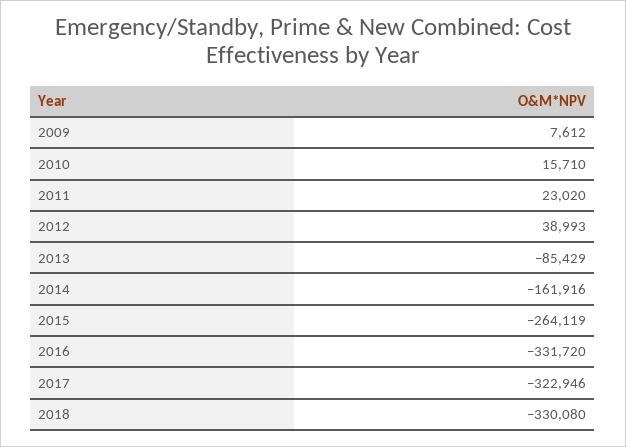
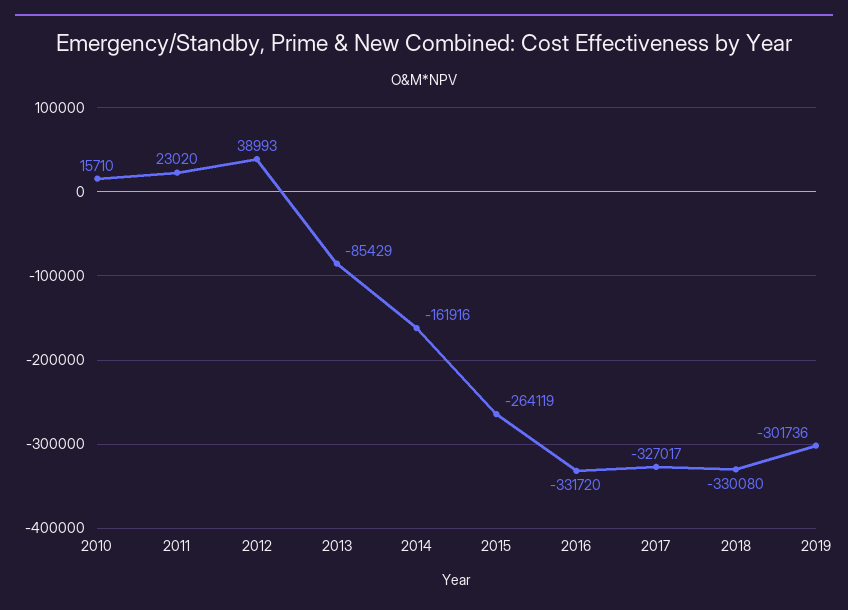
2009: 7612 -> none
2017: -322946 -> -327017
2019: none -> -301736

